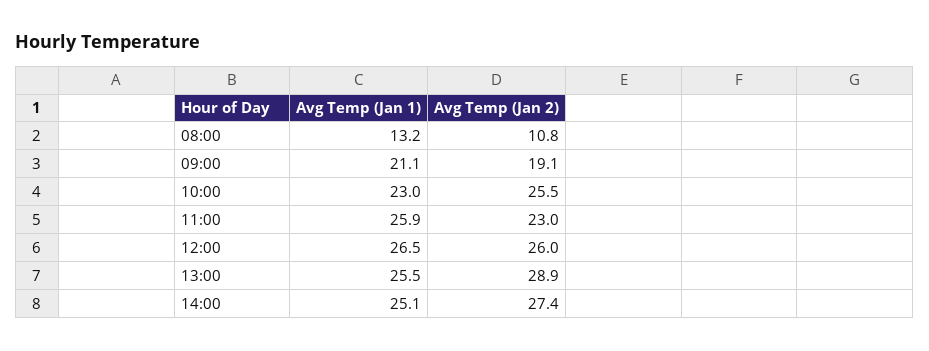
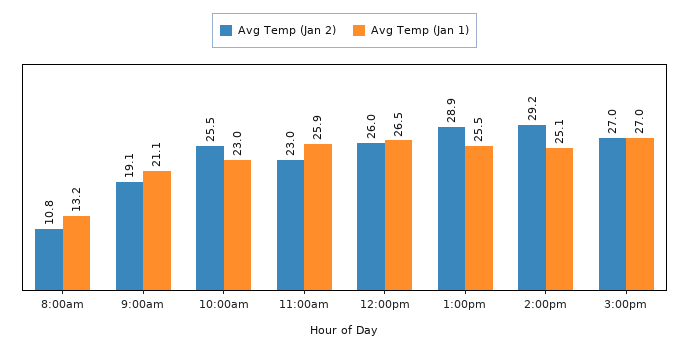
Avg Temp (Jan 2), 14:00: 27.4 -> 29.2
Avg Temp (Jan 2), 3:00pm: none -> 27
Avg Temp (Jan 1), 3:00pm: none -> 27

